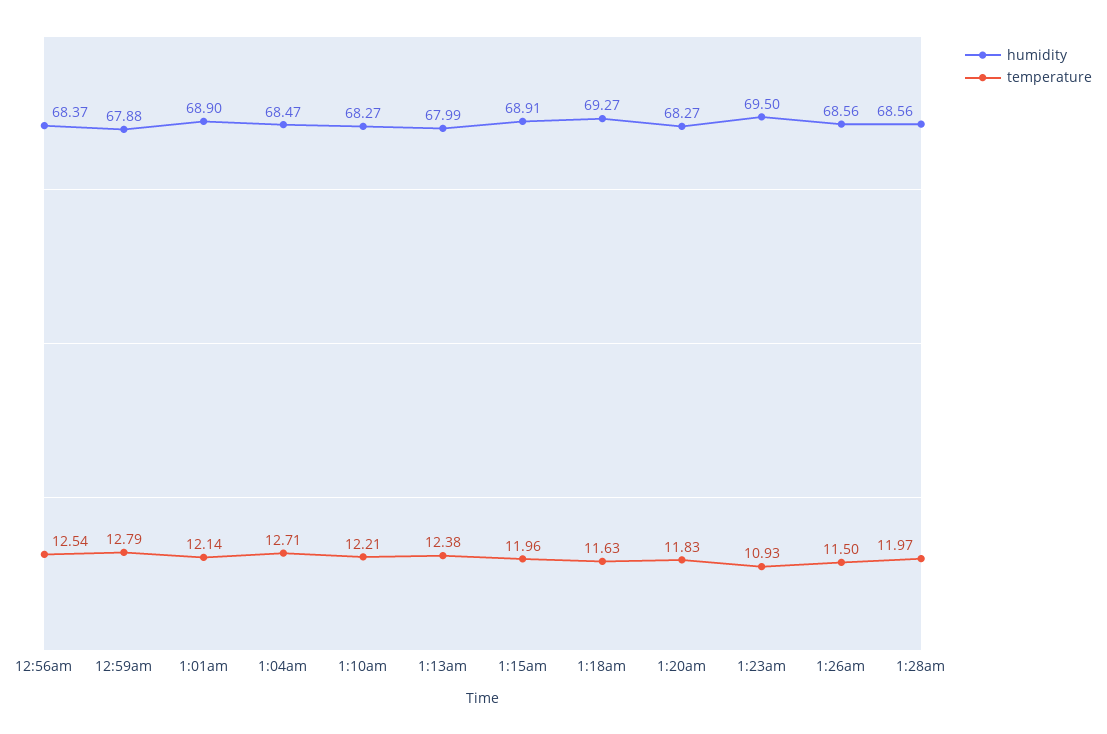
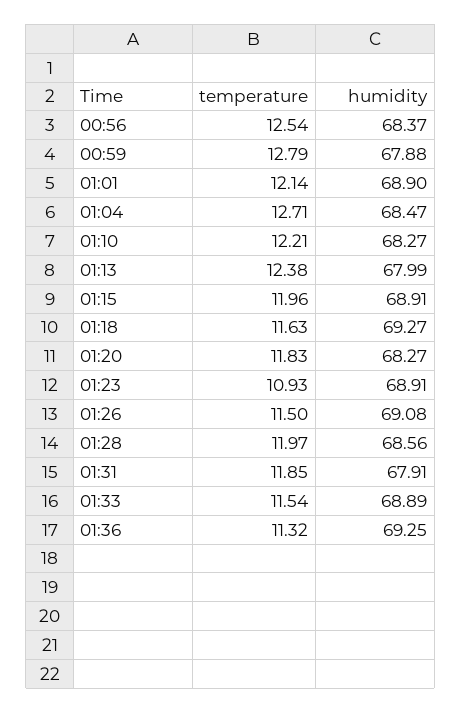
humidity, 1:23am: 69.5 -> 68.91
humidity, 1:26am: 68.56 -> 69.08
temperature, 01:31: none -> 11.85
humidity, 01:31: none -> 67.91
temperature, 01:33: none -> 11.54
humidity, 01:33: none -> 68.89
temperature, 01:36: none -> 11.32
humidity, 01:36: none -> 69.25

